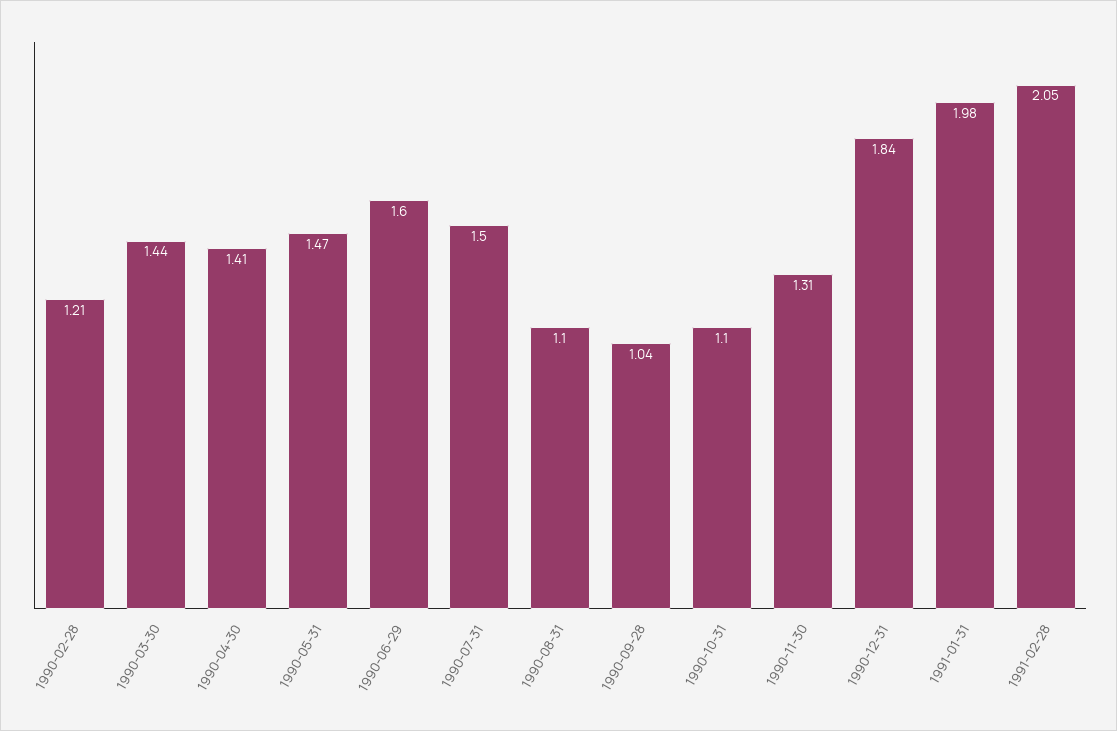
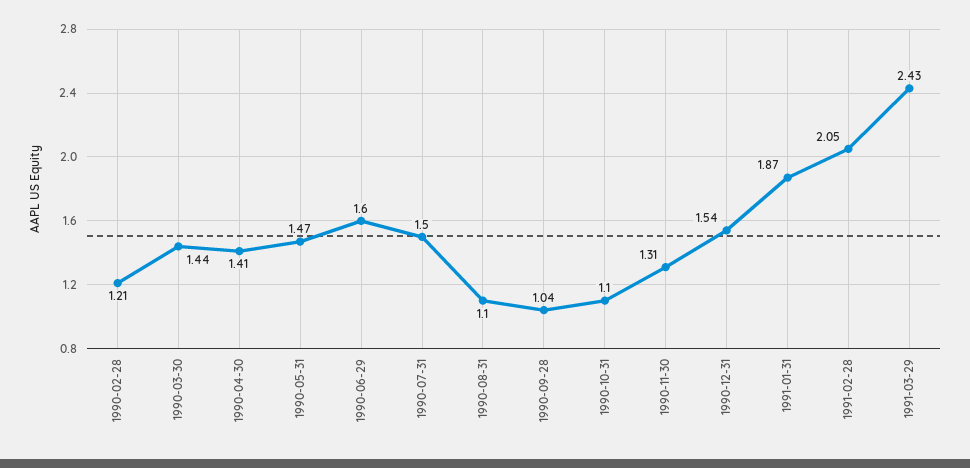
1990-12-31: 1.84 -> 1.54
1991-01-31: 1.98 -> 1.87
1991-03-29: none -> 2.43

